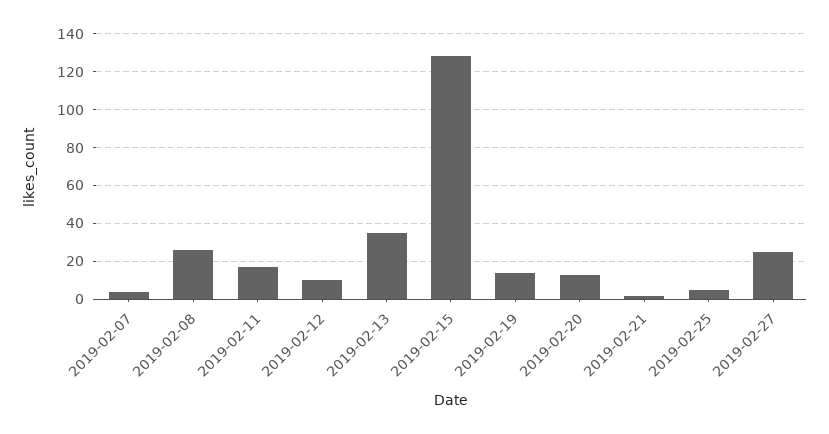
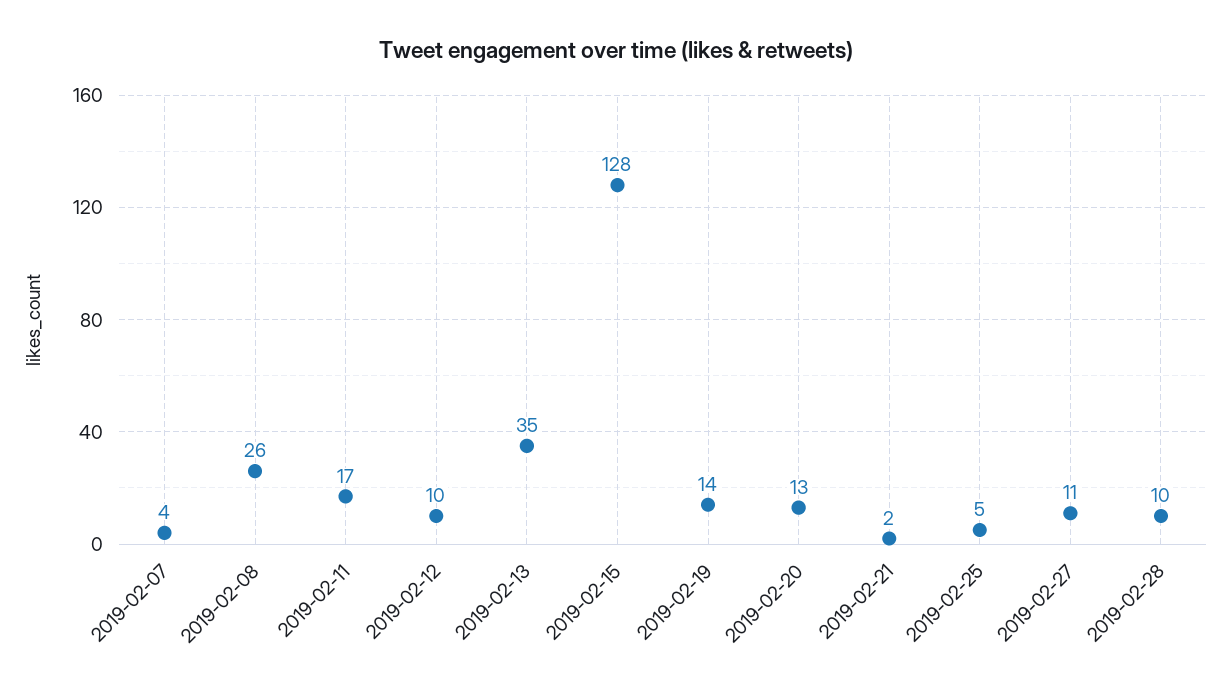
2019-02-27: 25 -> 11
2019-02-28: none -> 10

